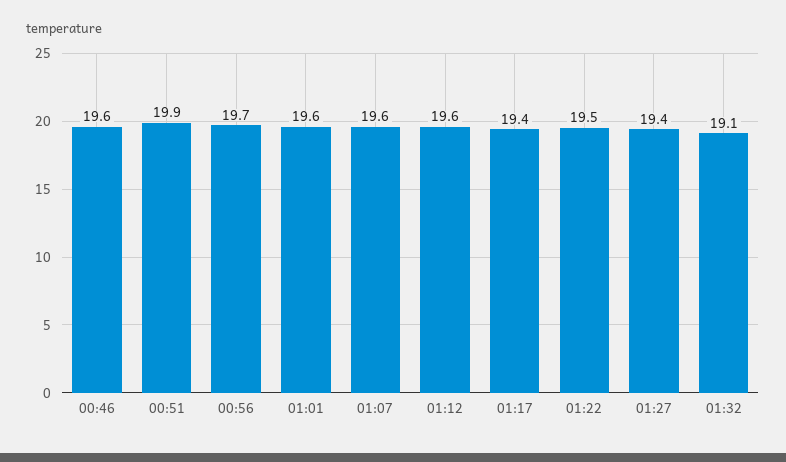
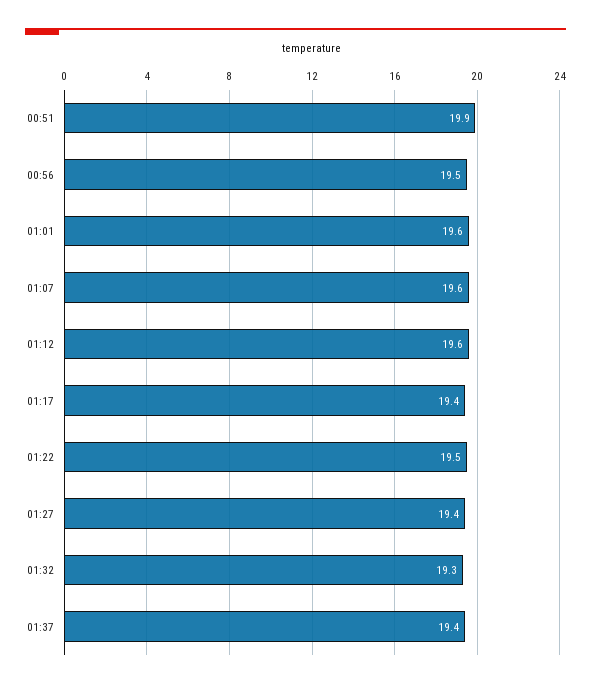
00:46: 19.6 -> none
00:56: 19.7 -> 19.5
01:32: 19.1 -> 19.3
01:37: none -> 19.4

